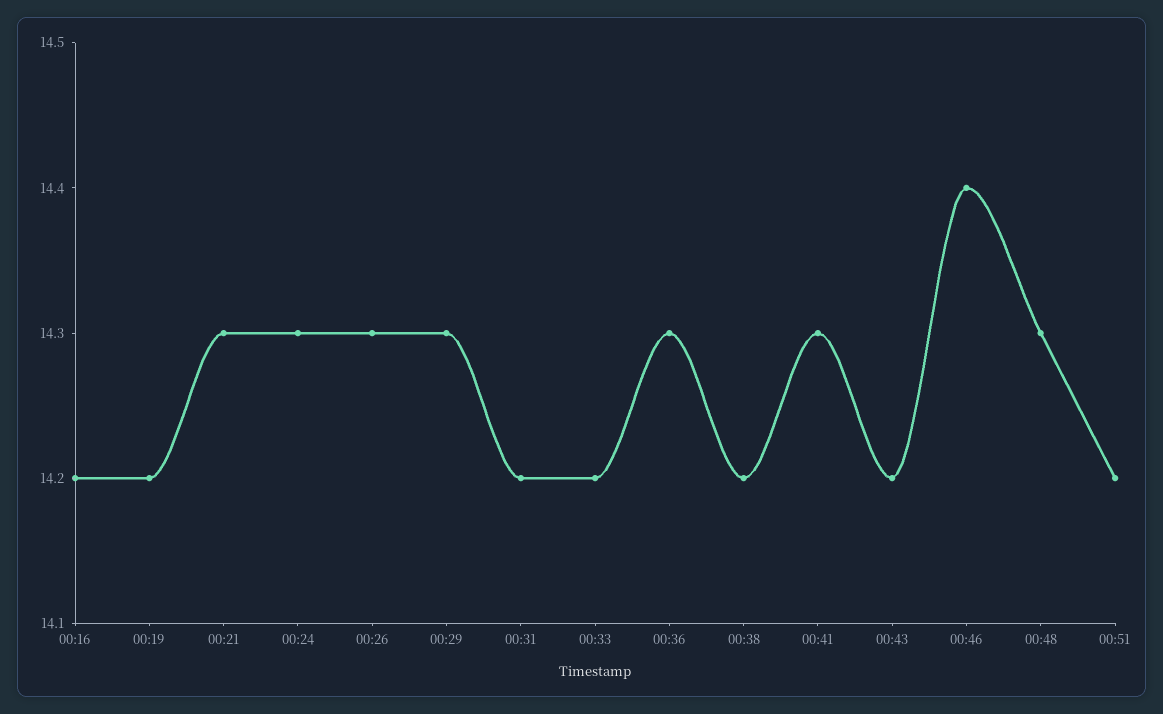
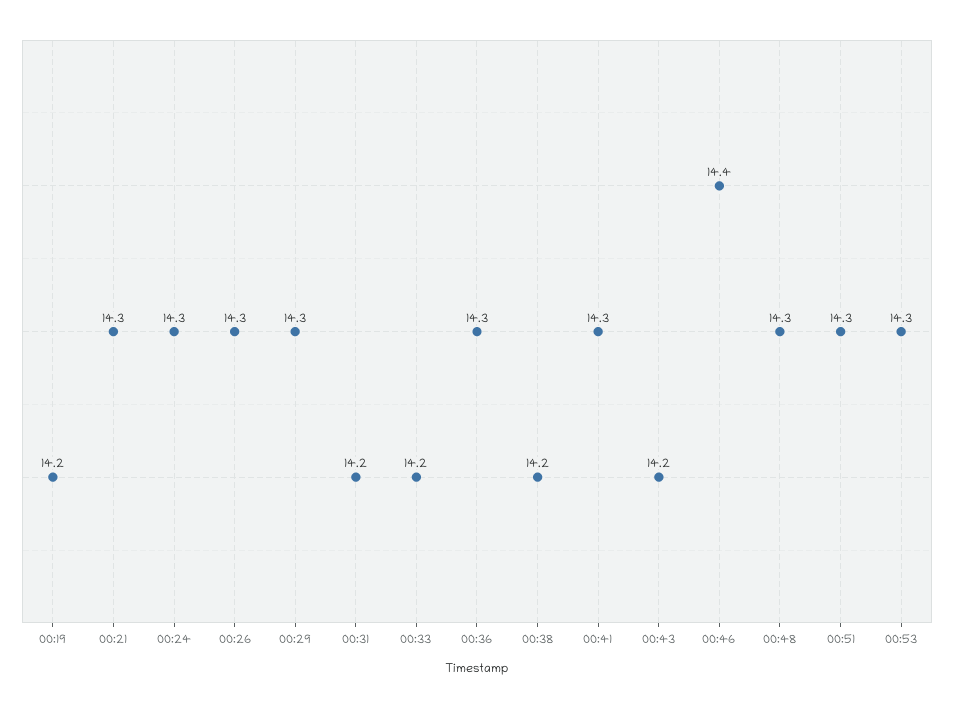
00:16: 14.2 -> none
00:51: 14.2 -> 14.3
00:53: none -> 14.3

